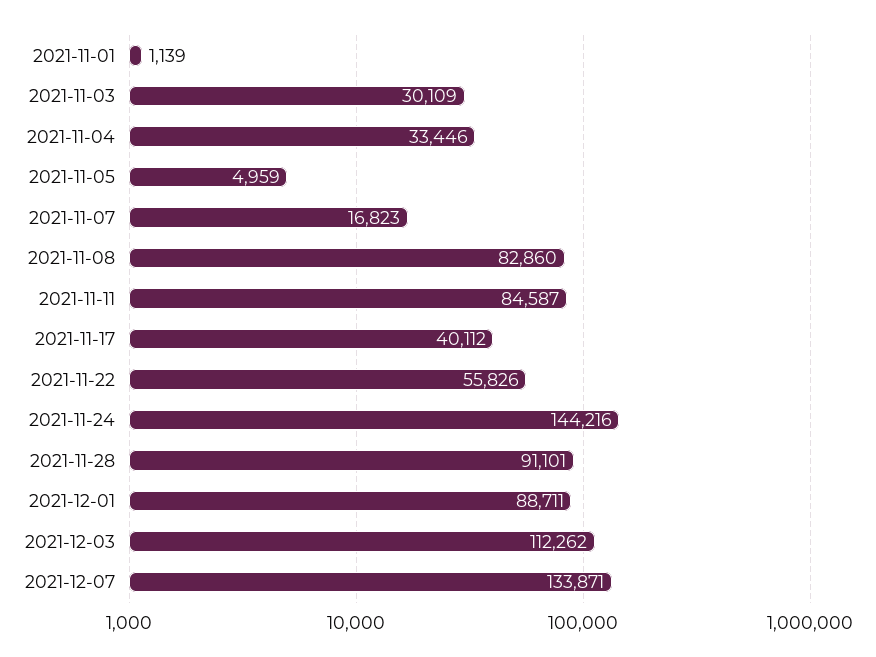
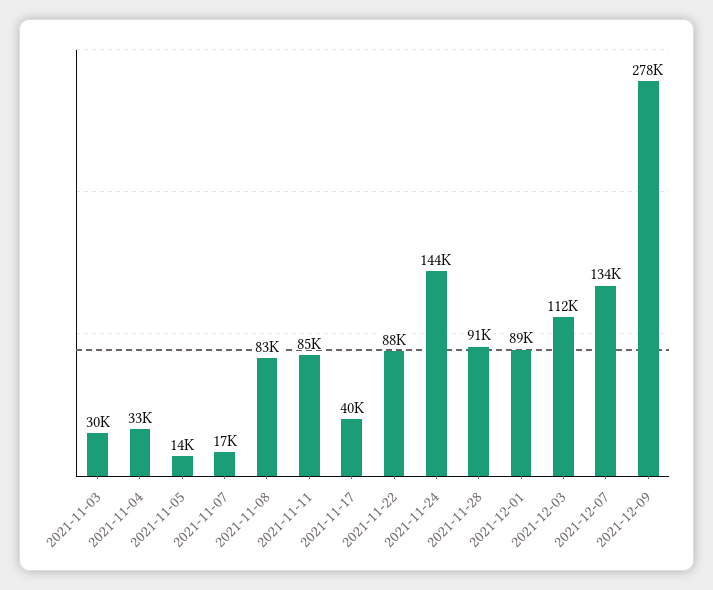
2021-11-01: 1139 -> none
2021-11-05: 4959 -> 14000
2021-11-22: 55826 -> 88000
2021-12-09: none -> 278000

